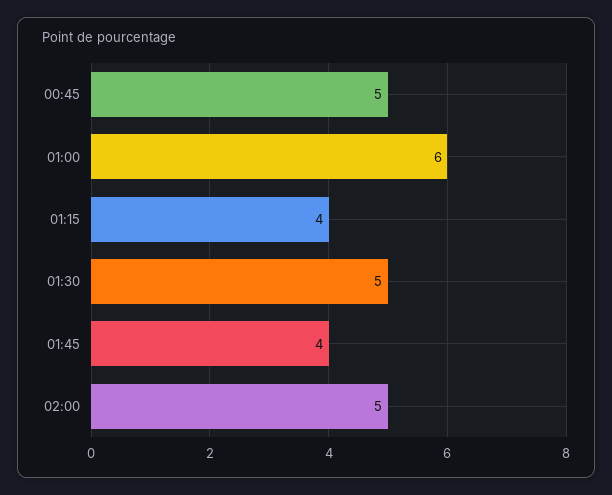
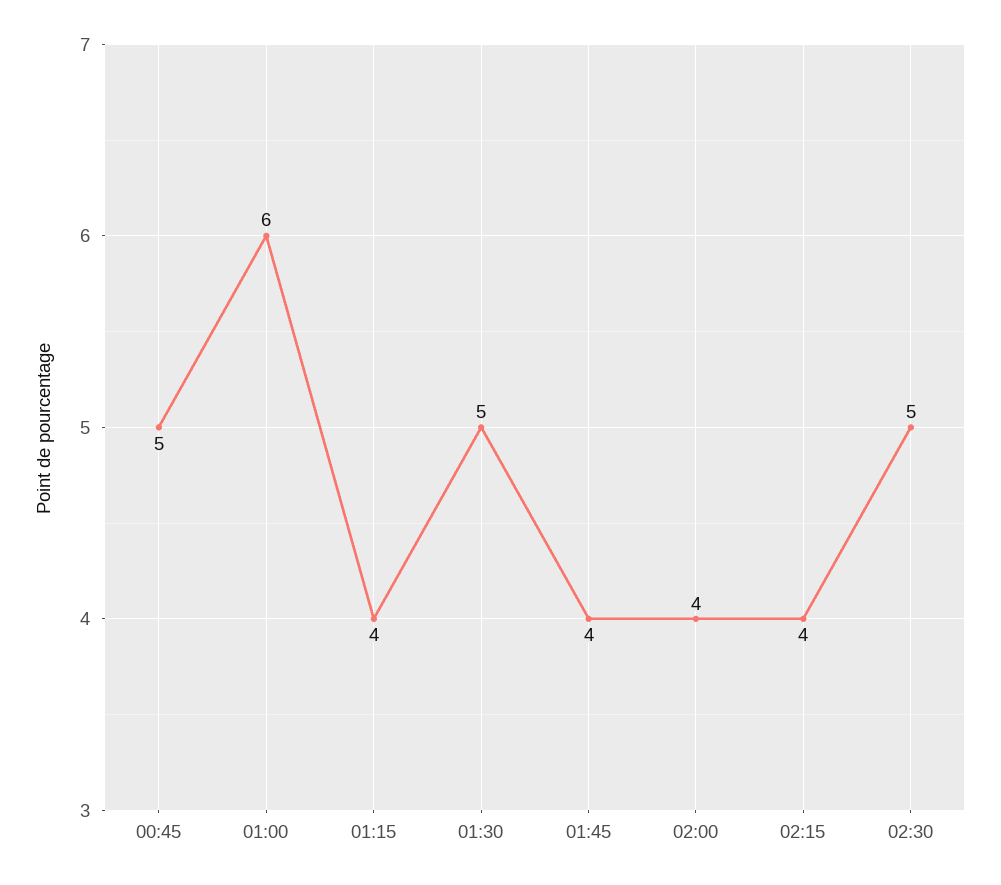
02:00: 5 -> 4
02:15: none -> 4
02:30: none -> 5

